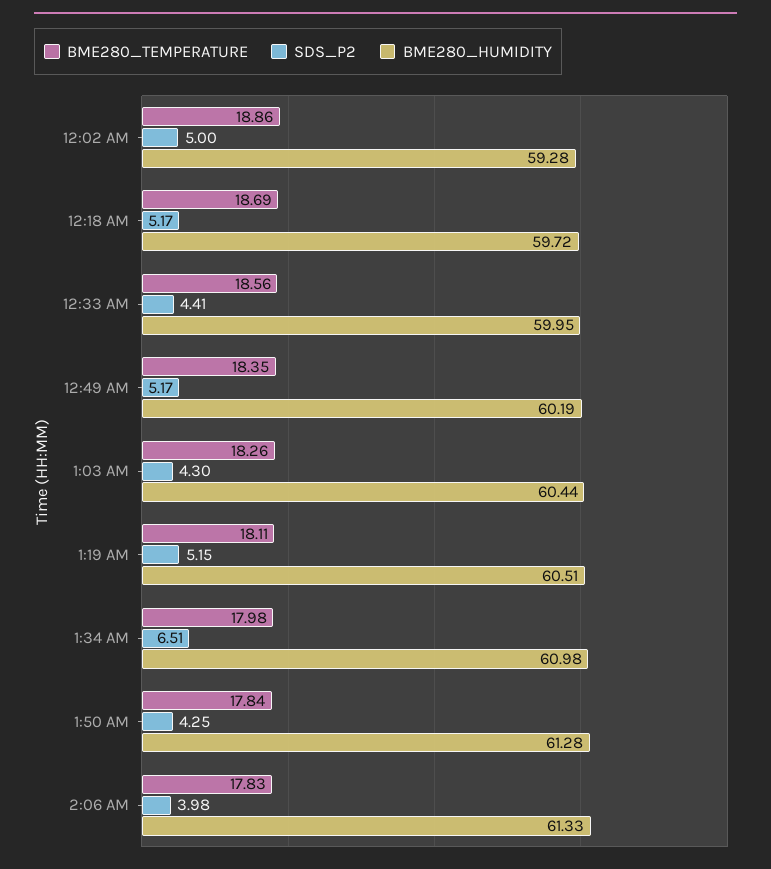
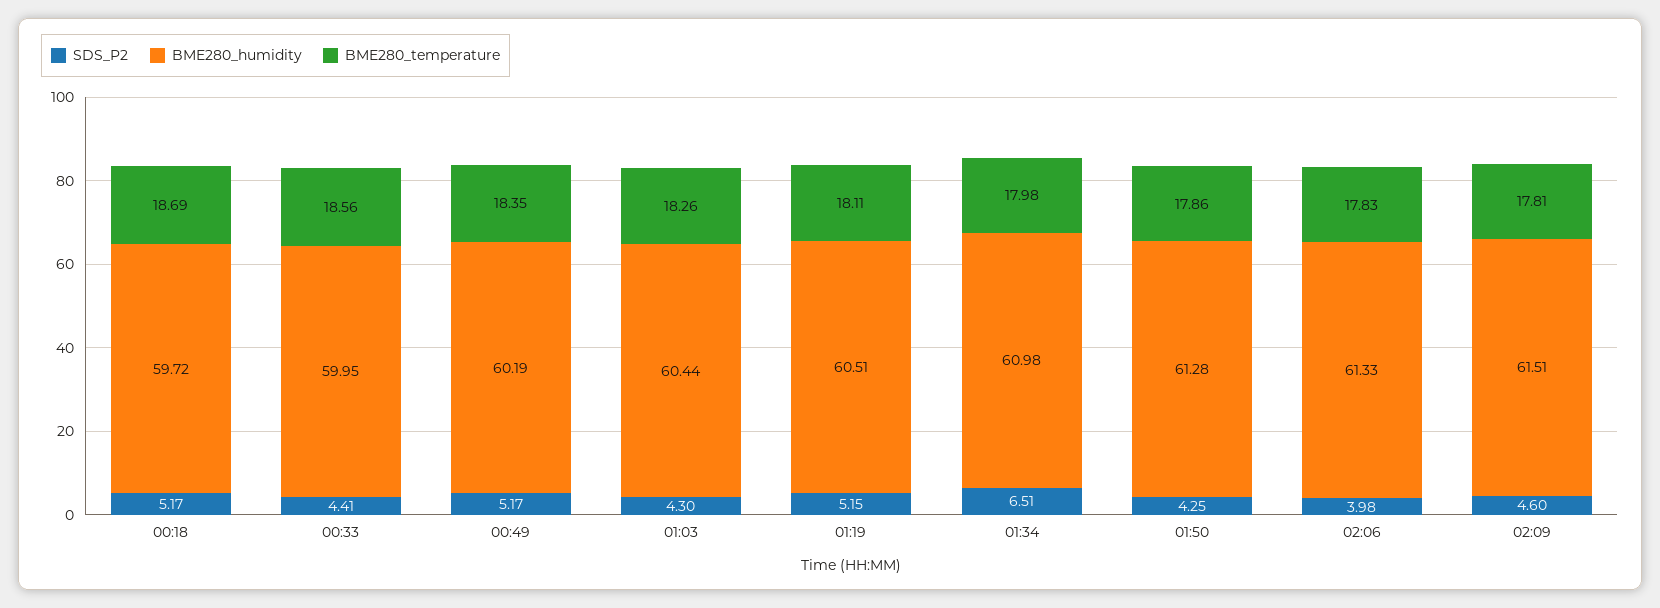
BME280_TEMPERATURE, 12:02 AM: 18.86 -> none
SDS_P2, 12:02 AM: 5 -> none
BME280_HUMIDITY, 12:02 AM: 59.28 -> none
BME280_TEMPERATURE, 1:50 AM: 17.84 -> 17.86
SDS_P2, 02:09: none -> 4.6
BME280_HUMIDITY, 02:09: none -> 61.51
BME280_TEMPERATURE, 02:09: none -> 17.81

